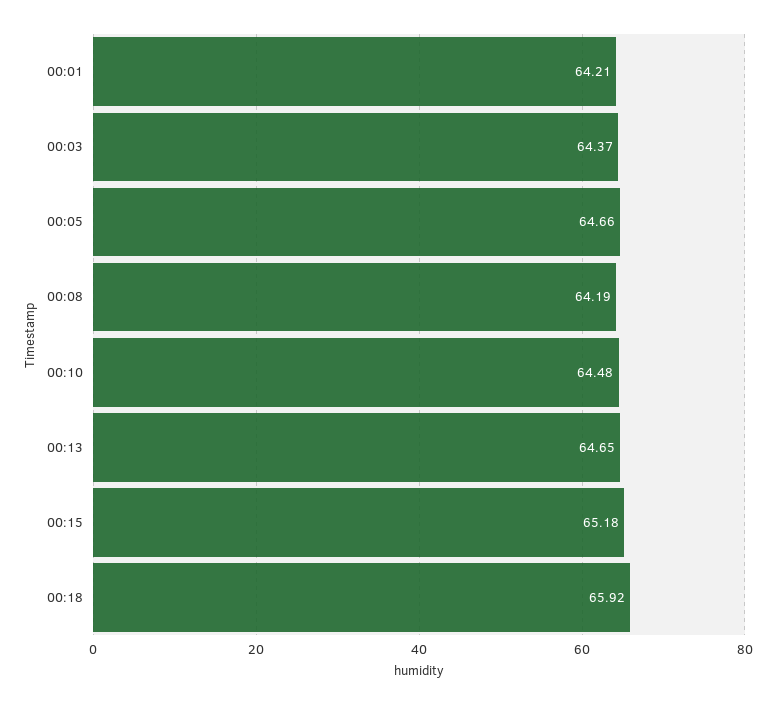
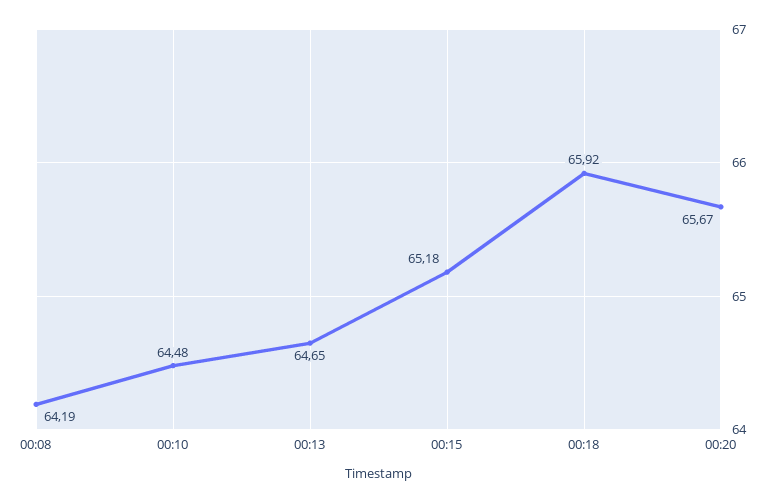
00:01: 64.21 -> none
00:03: 64.37 -> none
00:05: 64.66 -> none
00:20: none -> 65.67

